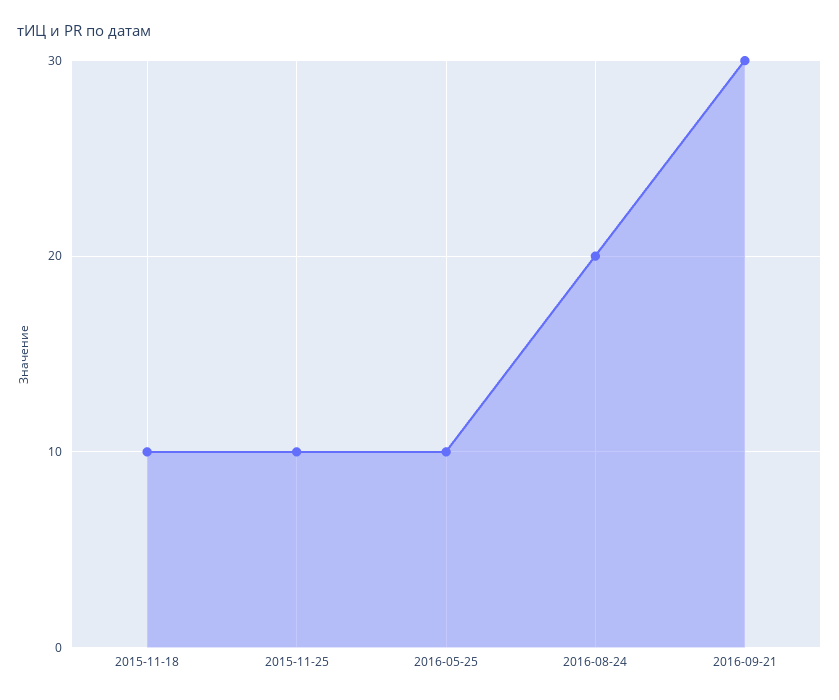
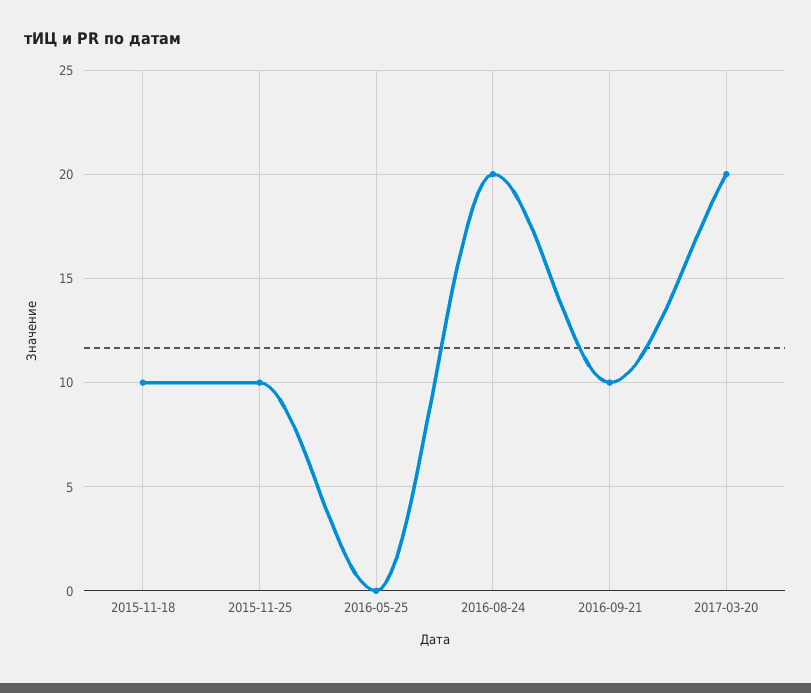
2016-05-25: 10 -> 0
2016-09-21: 30 -> 10
2017-03-20: none -> 20

